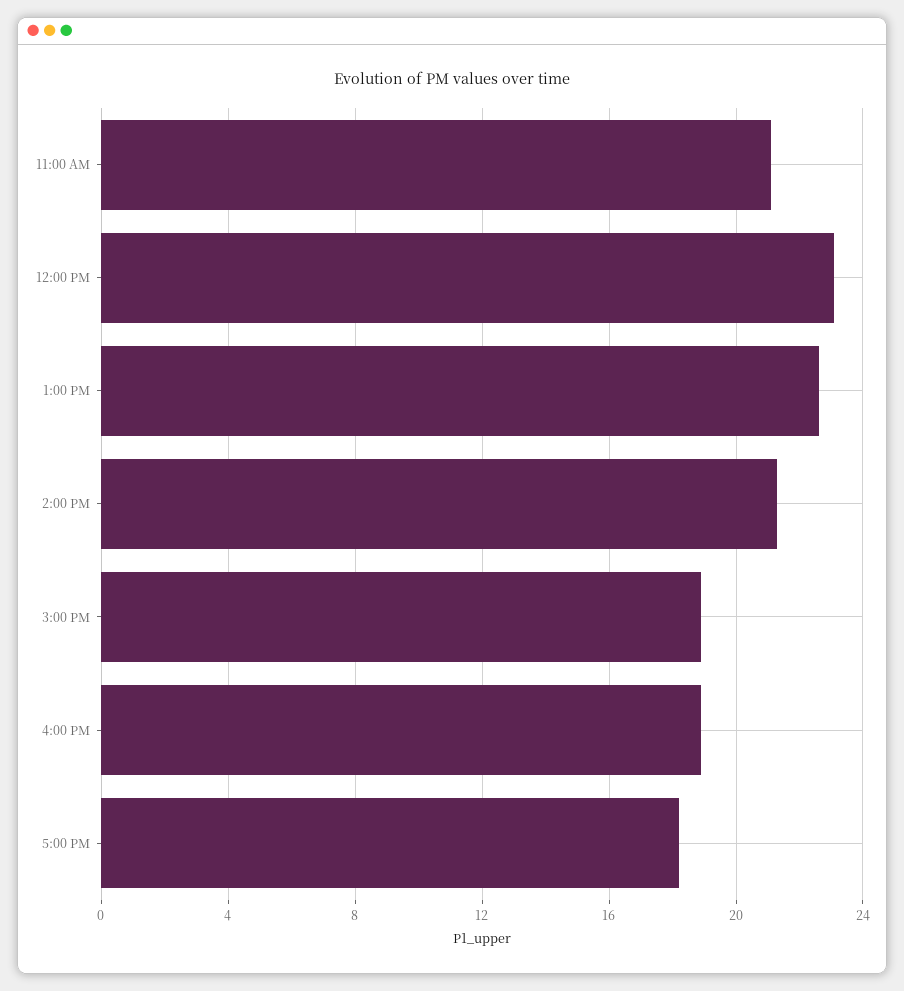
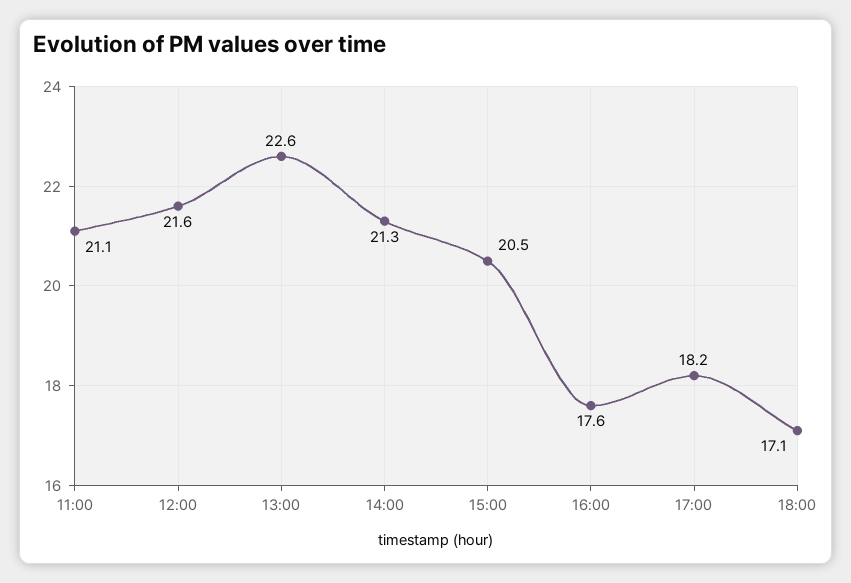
12:00 PM: 23 -> 21.6
3:00 PM: 19 -> 20.5
4:00 PM: 19 -> 17.6
18:00: none -> 17.1

